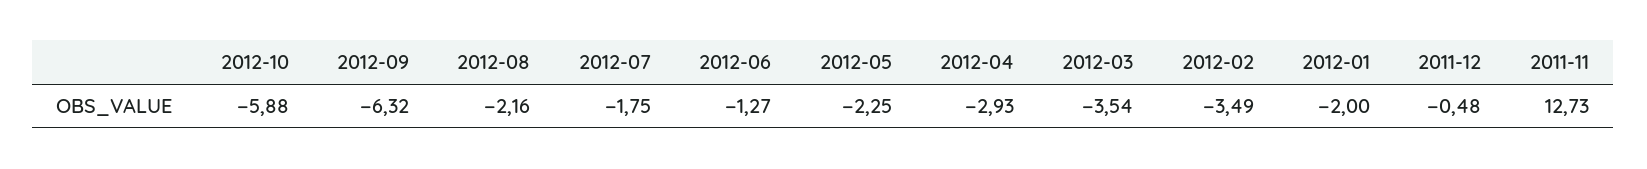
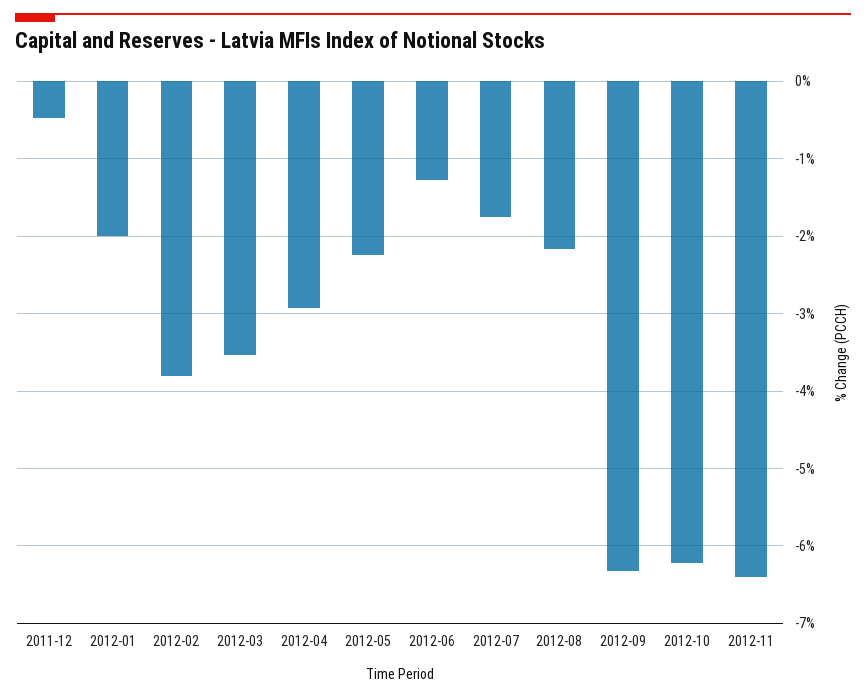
2012-10: -5.88 -> -6.2
2012-02: -3.49 -> -3.8
2011-11: 12.73 -> none
2012-11: none -> -6.4

